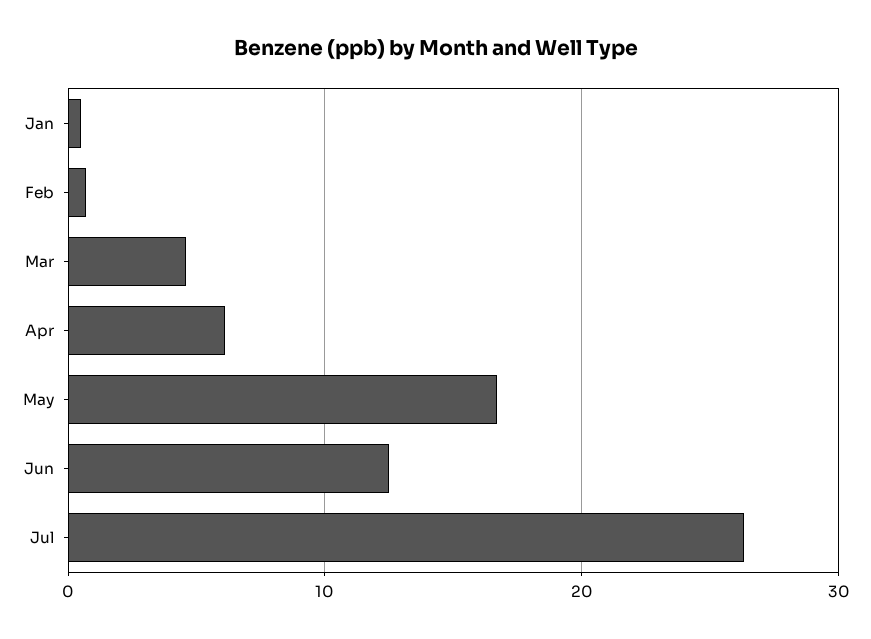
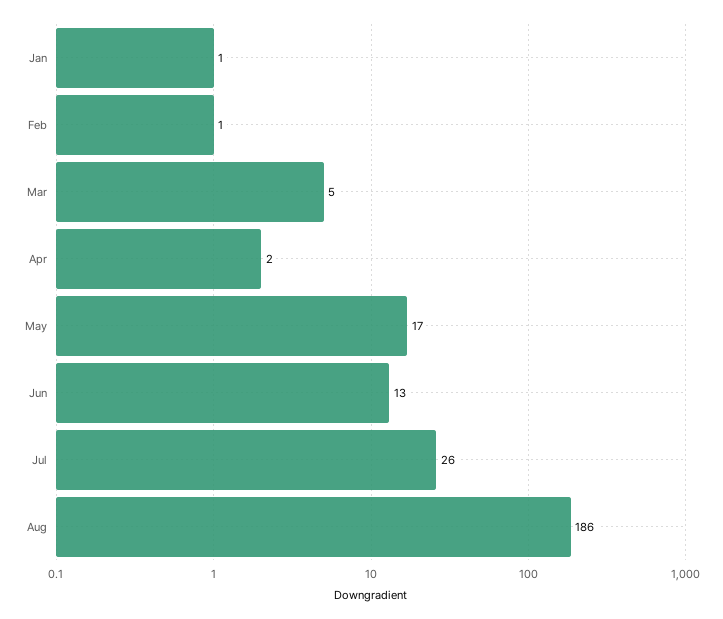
Apr: 6 -> 2
Aug: none -> 186

